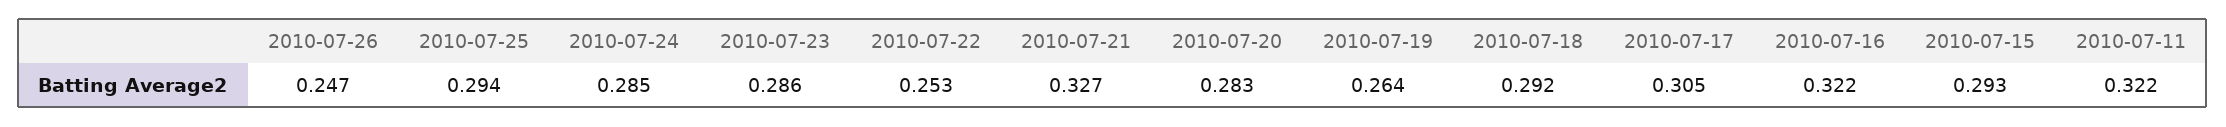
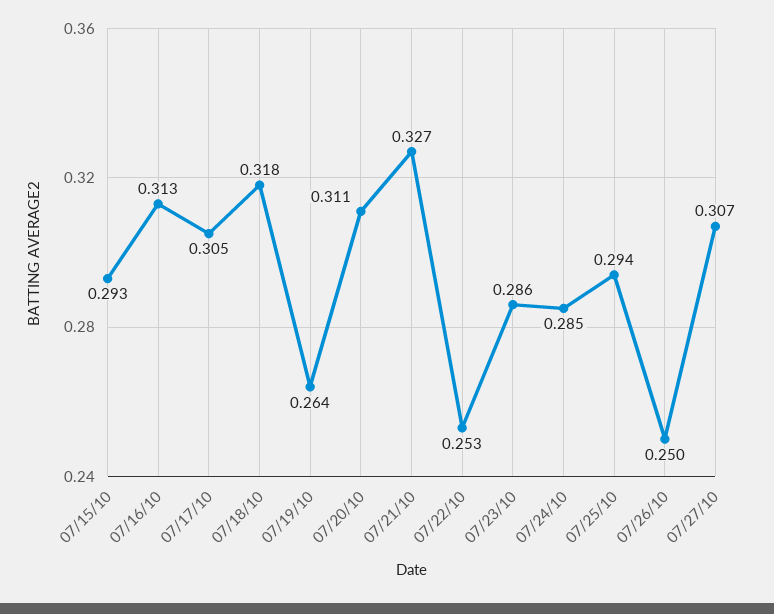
2010-07-26: 0.247 -> 0.25
2010-07-20: 0.283 -> 0.311
2010-07-18: 0.292 -> 0.318
2010-07-16: 0.322 -> 0.313
2010-07-11: 0.322 -> none
07/27/10: none -> 0.307

